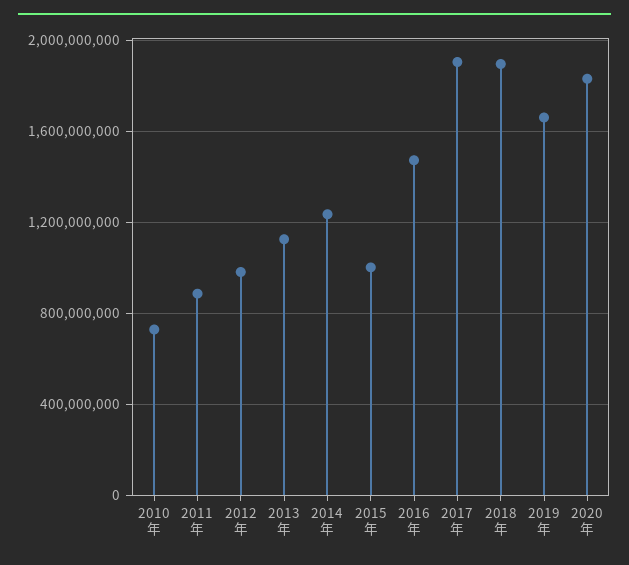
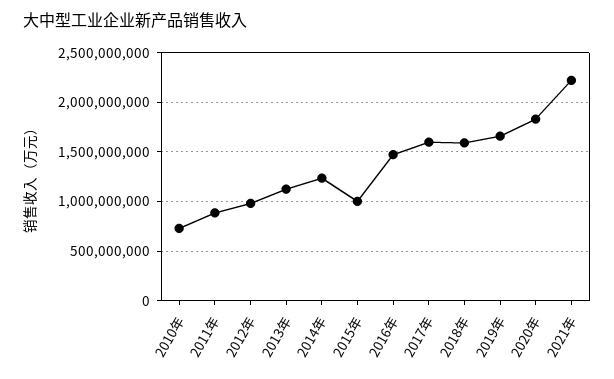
2017年: 1900000000 -> 1600000000
2018年: 1900000000 -> 1600000000
2021年: none -> 2200000000

